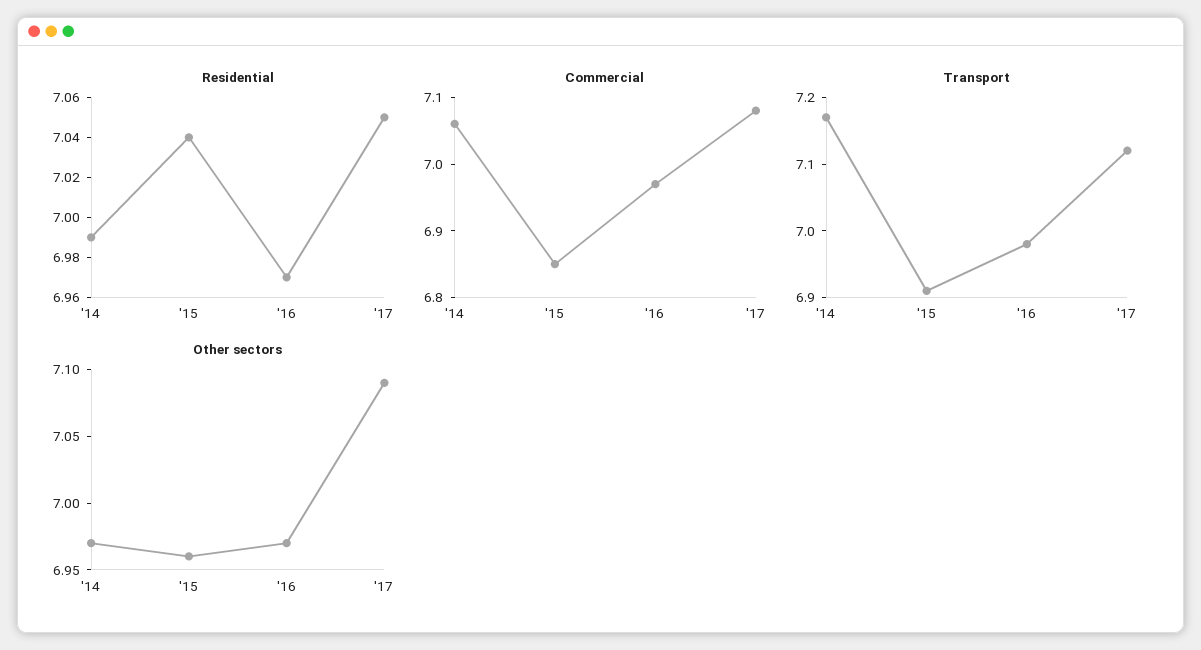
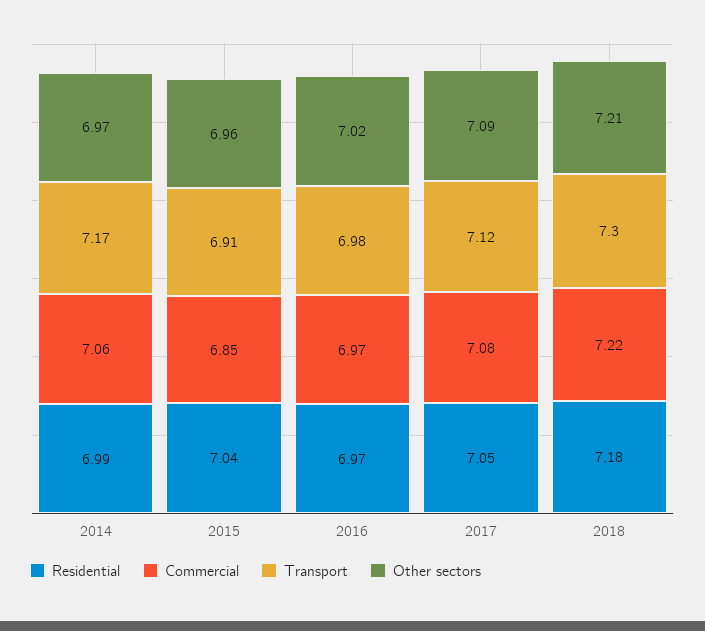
Other sectors, '16: 6.97 -> 7.02
Residential, 2018: none -> 7.18
Commercial, 2018: none -> 7.22
Transport, 2018: none -> 7.3
Other sectors, 2018: none -> 7.21

